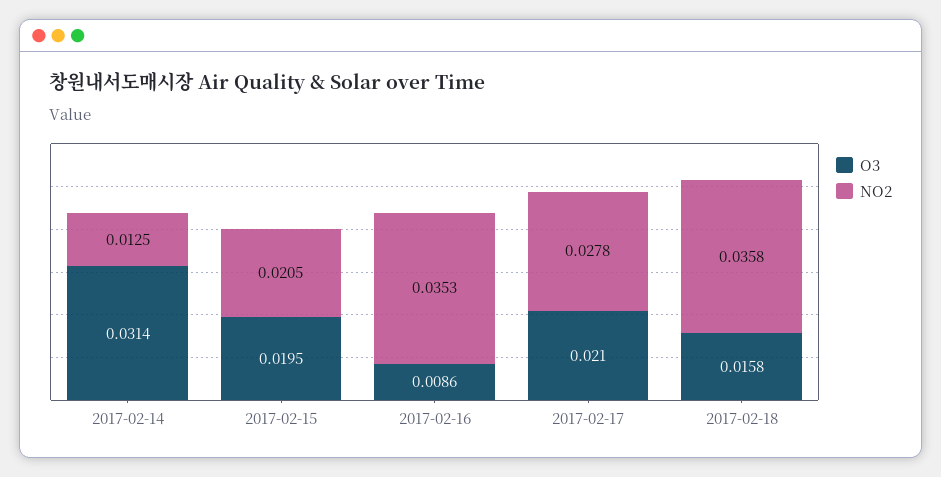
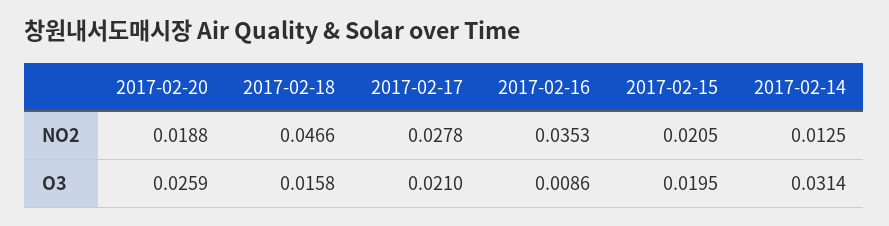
NO2, 2017-02-18: 0.0358 -> 0.0466
NO2, 2017-02-20: none -> 0.0188
O3, 2017-02-20: none -> 0.0259

